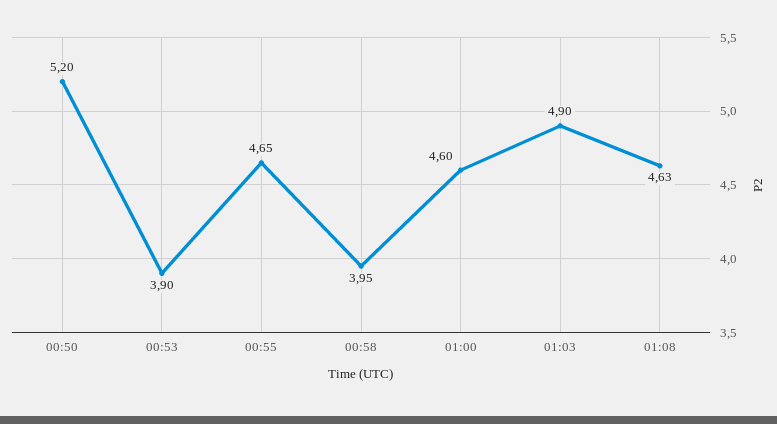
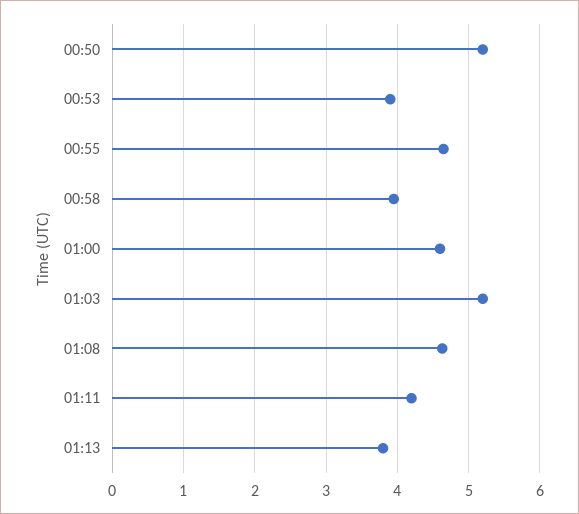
01:03: 4.9 -> 5.2
01:11: none -> 4.2
01:13: none -> 3.8

